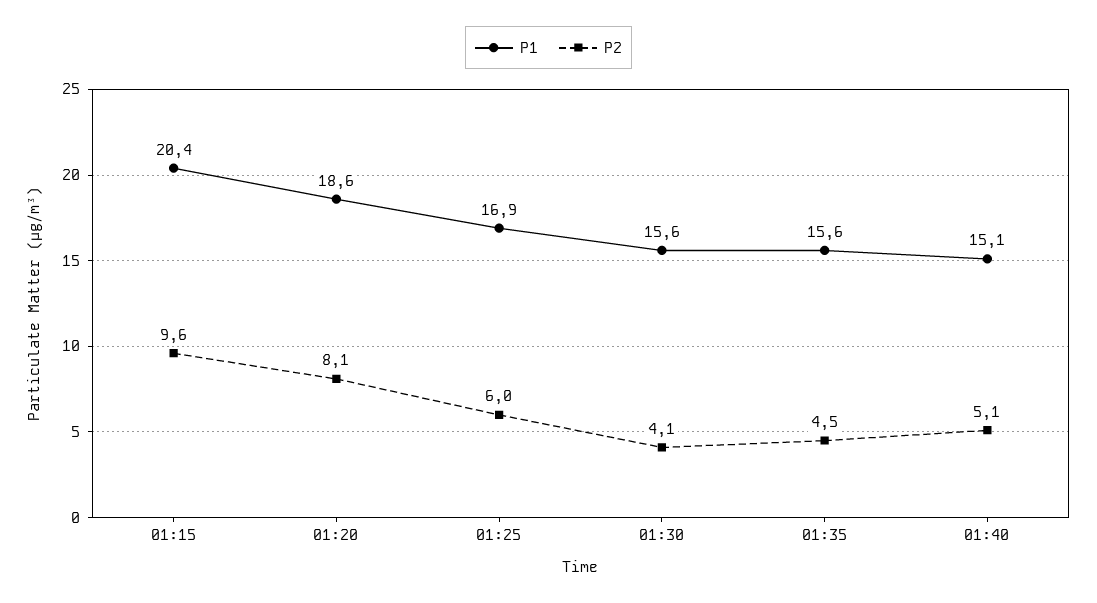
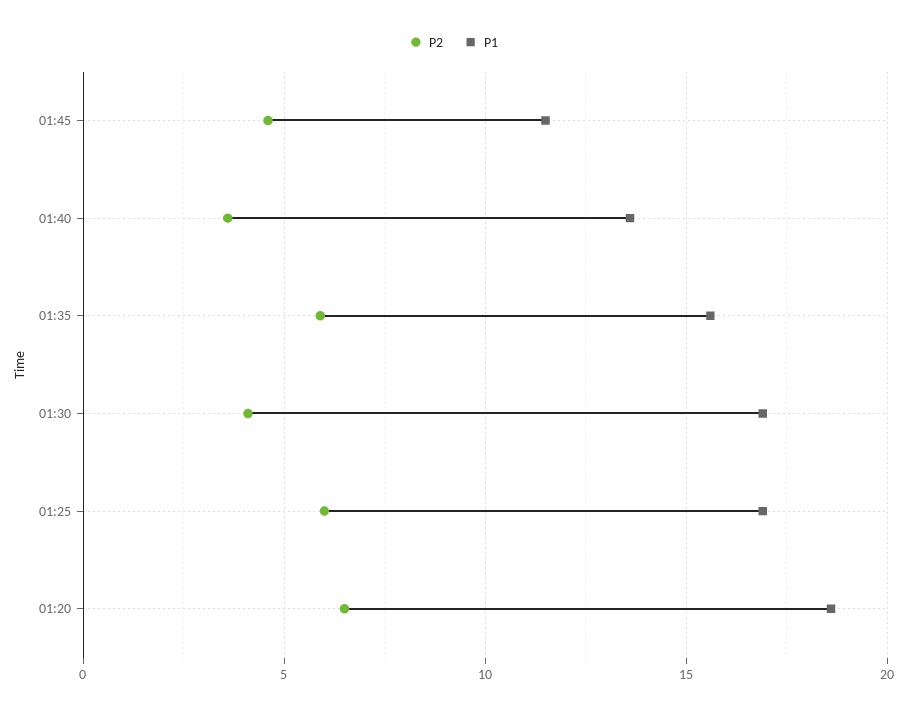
P1, 01:15: 20.4 -> none
P2, 01:15: 9.6 -> none
P2, 01:20: 8.1 -> 6.5
P1, 01:30: 15.6 -> 17
P2, 01:35: 4.5 -> 6
P1, 01:40: 15.1 -> 13.5
P2, 01:40: 5.1 -> 3.5
P2, 01:45: none -> 4.5
P1, 01:45: none -> 11.5

